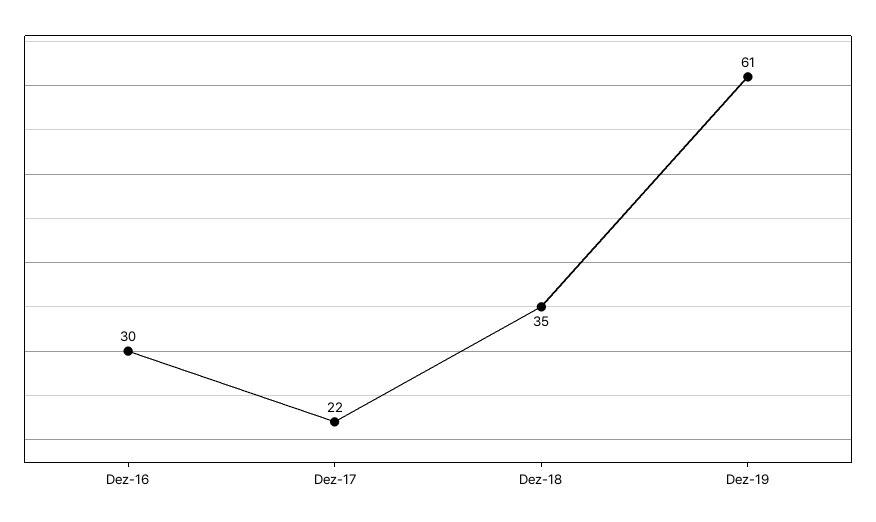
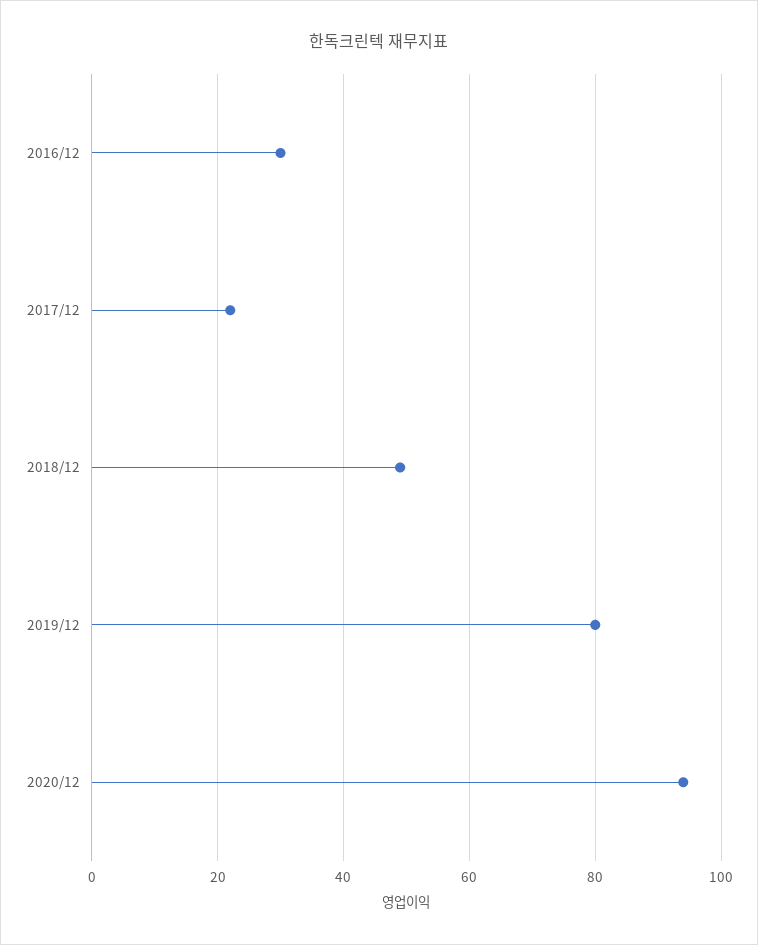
Dez-18: 35 -> 50
Dez-19: 61 -> 80
2020/12: none -> 95

